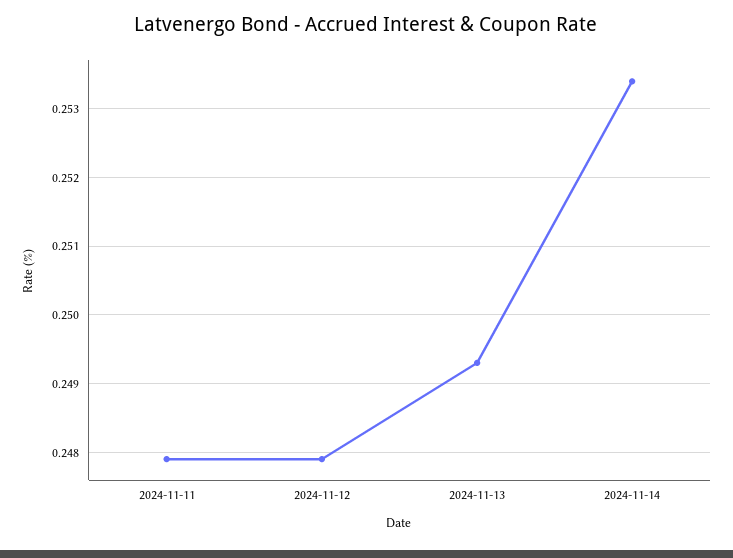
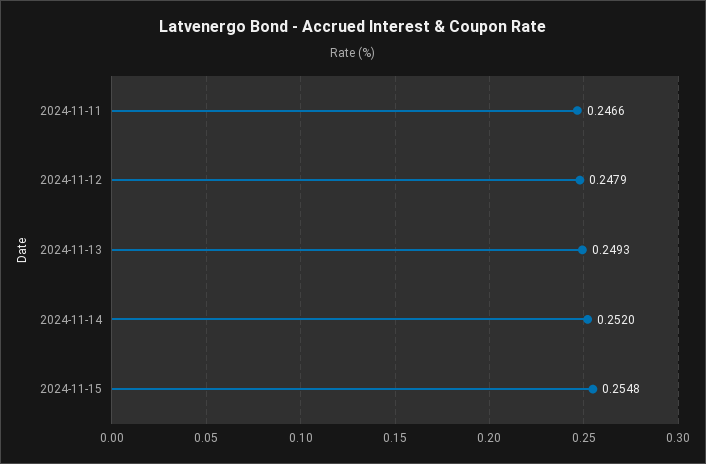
2024-11-11: 0.2479 -> 0.2466
2024-11-14: 0.2534 -> 0.252
2024-11-15: none -> 0.2548

